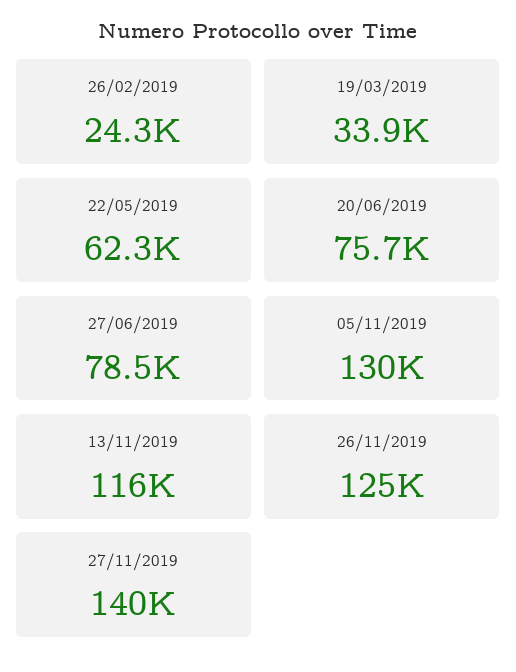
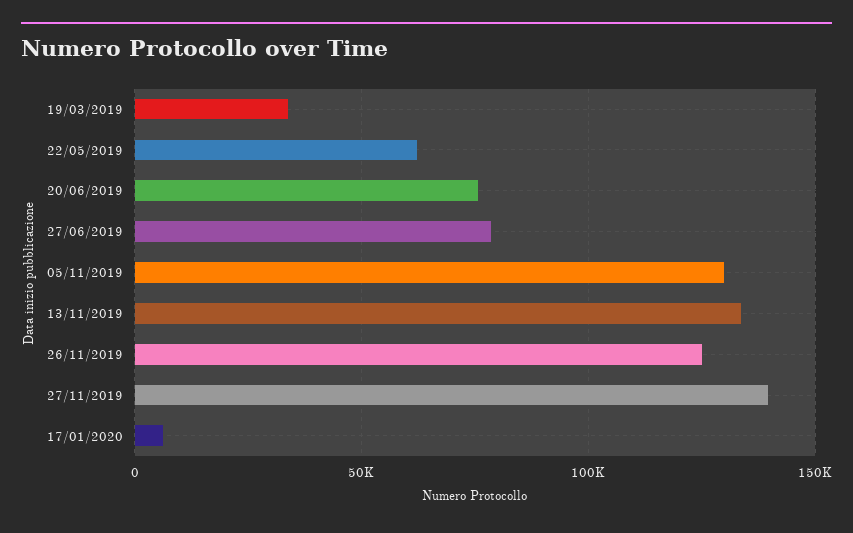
26/02/2019: 24300 -> none
13/11/2019: 116000 -> 135000
17/01/2020: none -> 5000

